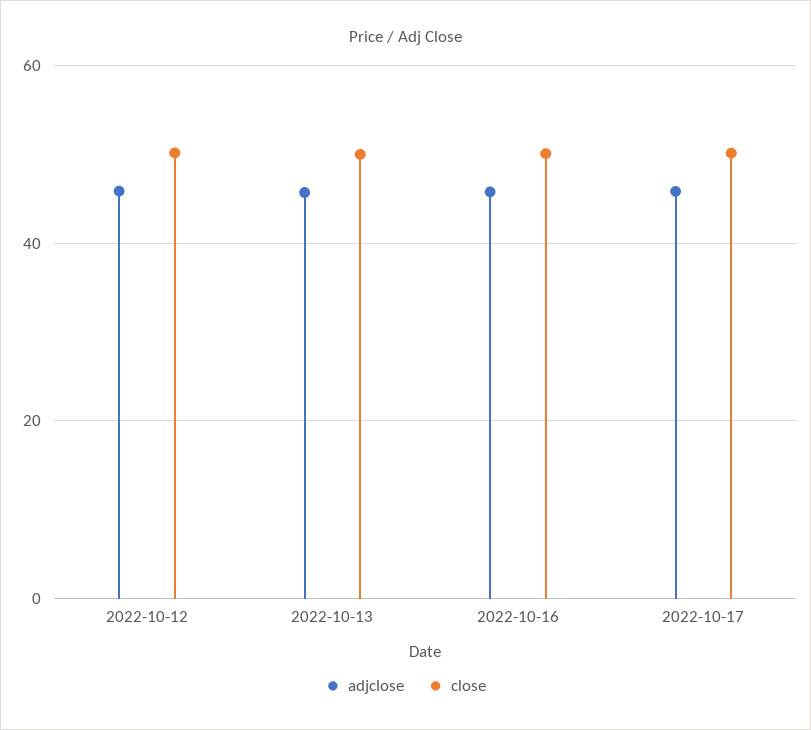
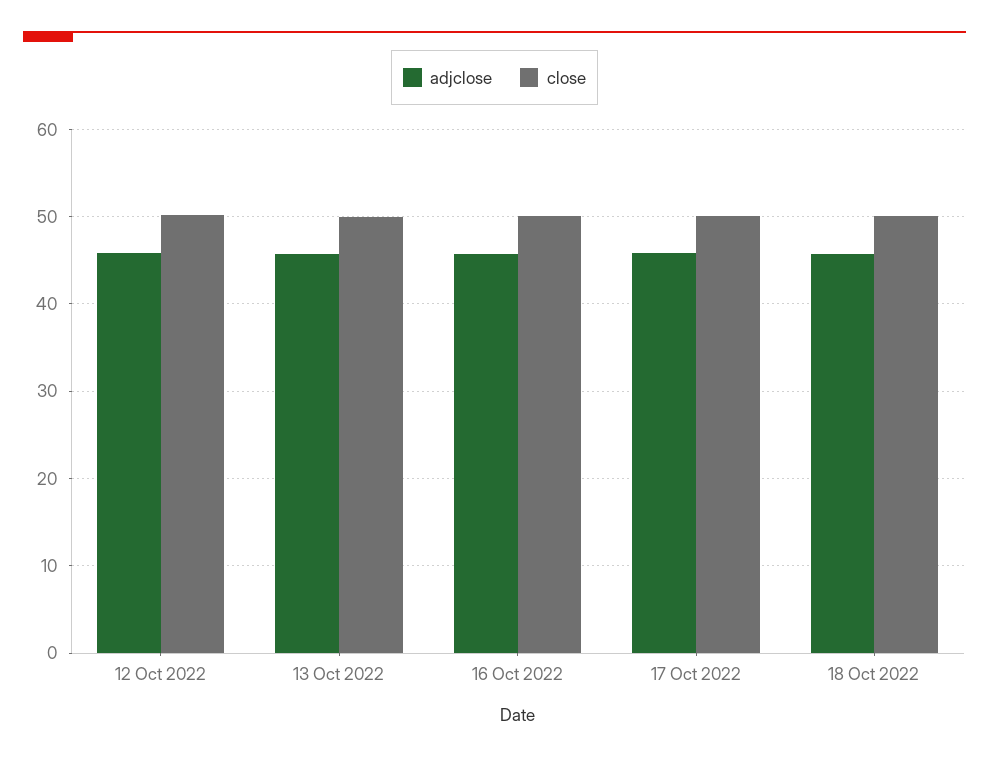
adjclose, 18 Oct 2022: none -> 46
close, 18 Oct 2022: none -> 50

